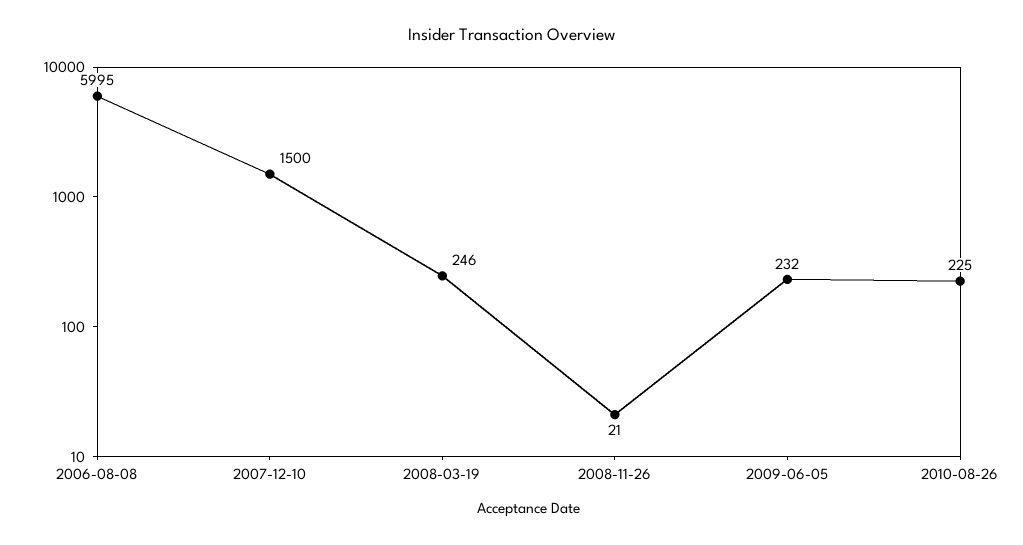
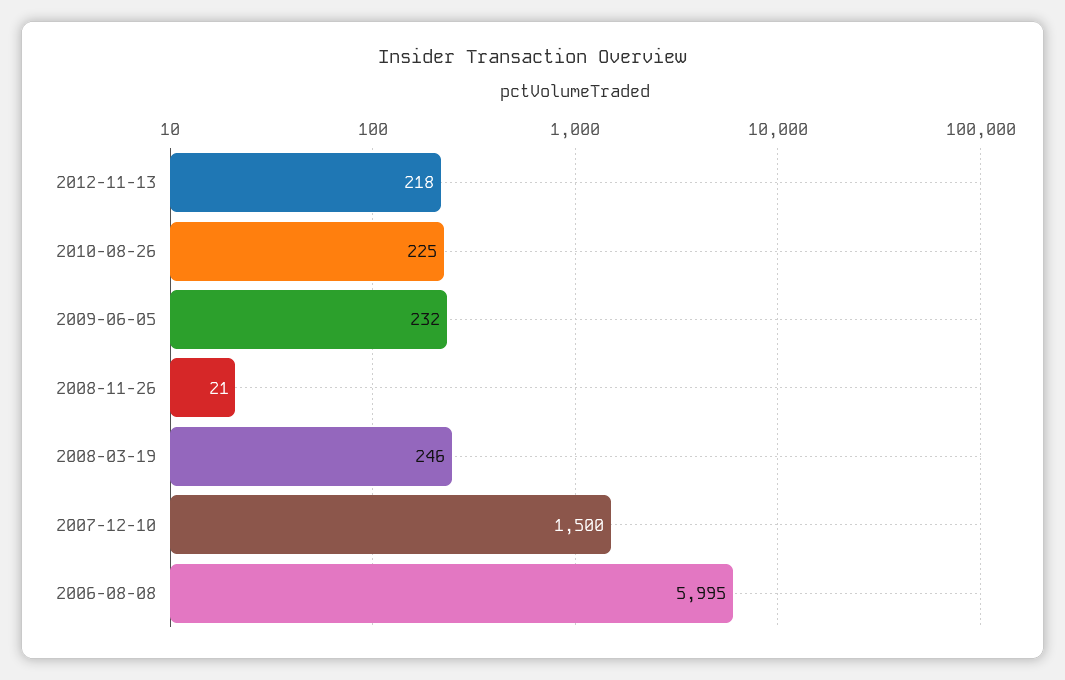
2012-11-13: none -> 218

